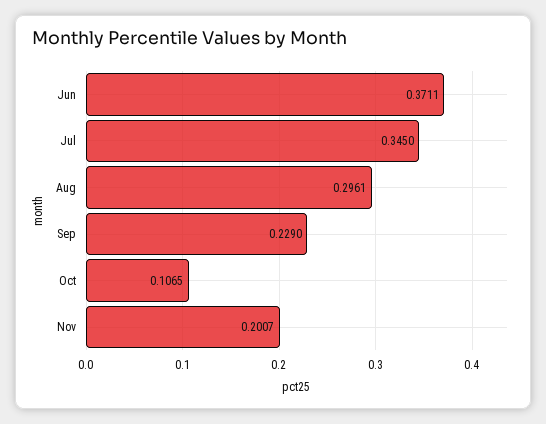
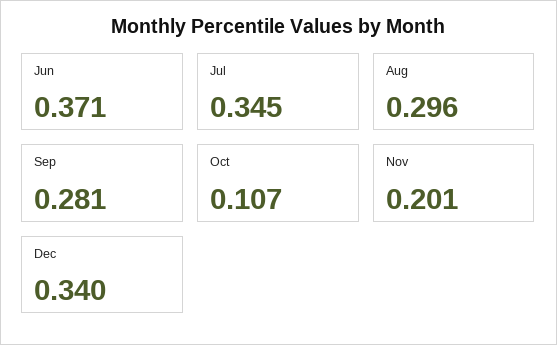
Sep: 0.229 -> 0.281
Dec: none -> 0.34

